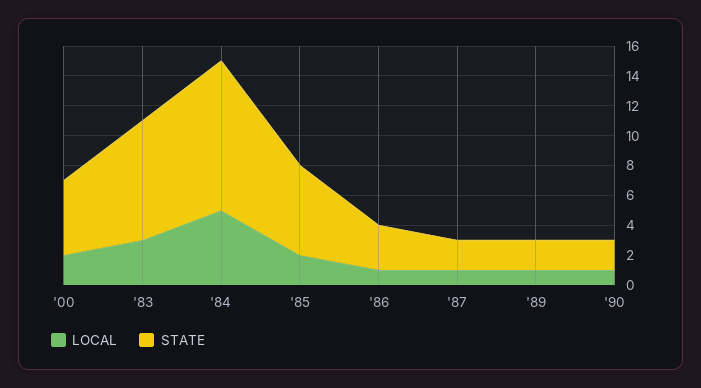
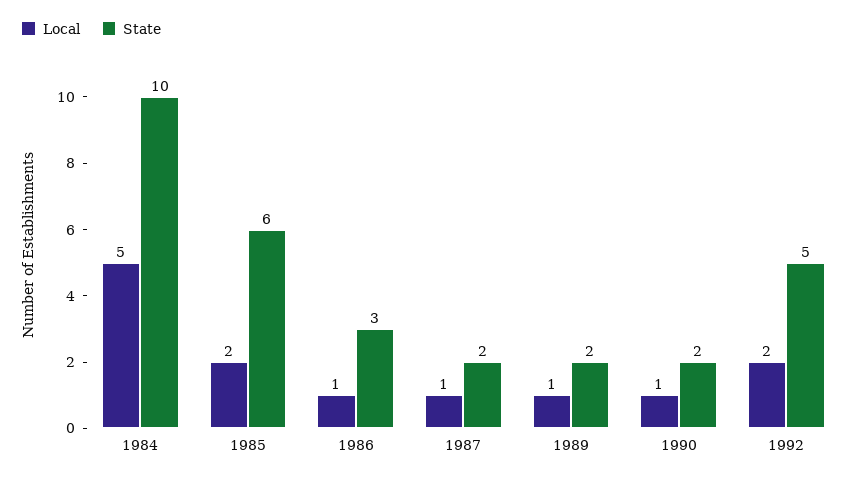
LOCAL, '00: 2 -> none
STATE, '00: 5 -> none
LOCAL, '83: 3 -> none
STATE, '83: 8 -> none
LOCAL, 1992: none -> 2
STATE, 1992: none -> 5

